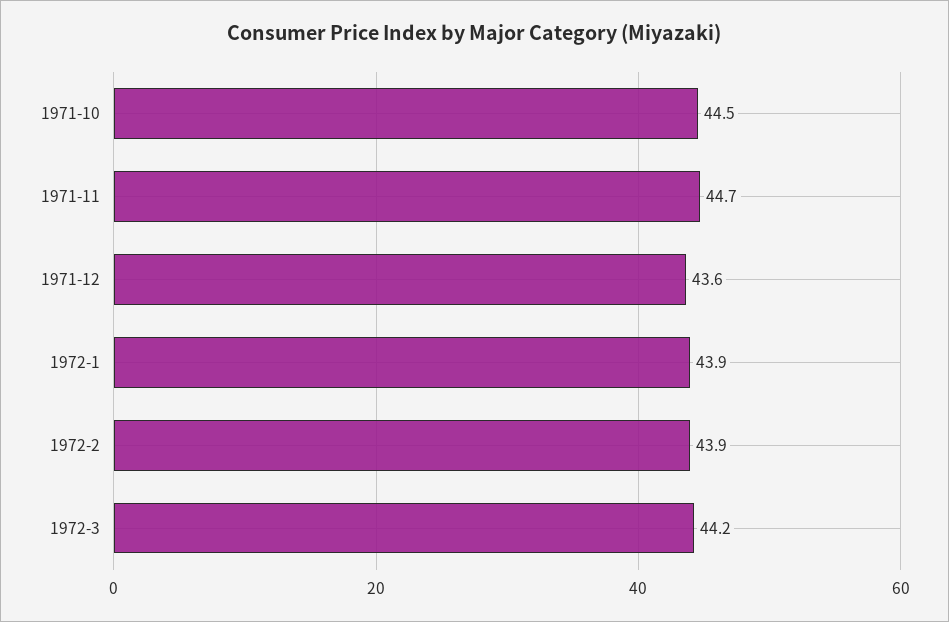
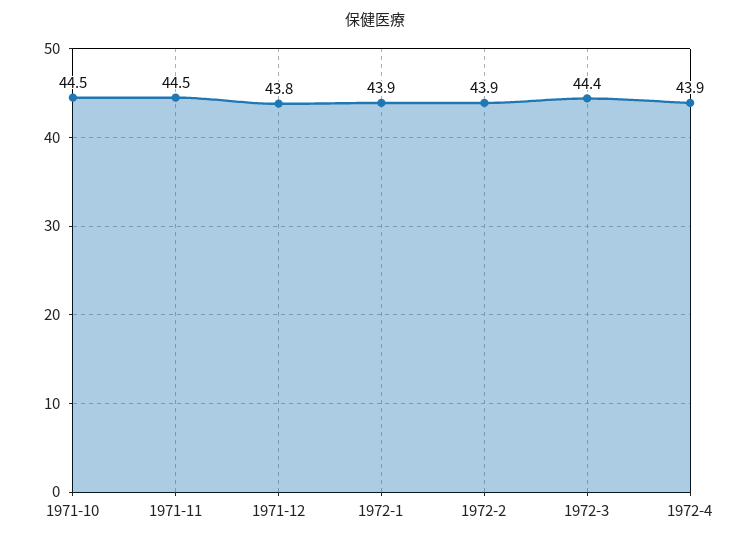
1971-11: 44.7 -> 44.5
1971-12: 43.6 -> 43.8
1972-3: 44.2 -> 44.4
1972-4: none -> 43.9

